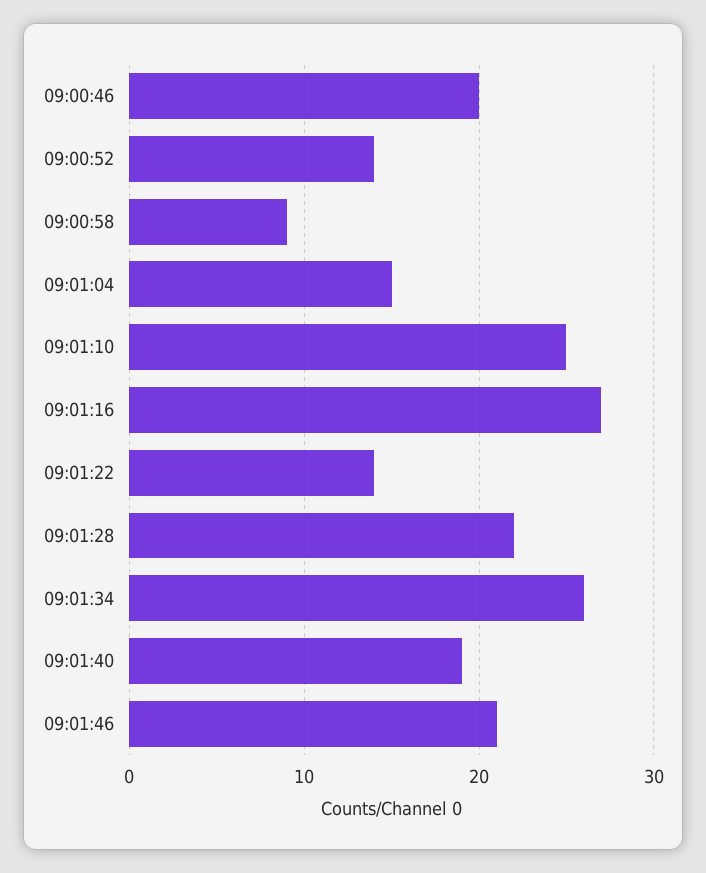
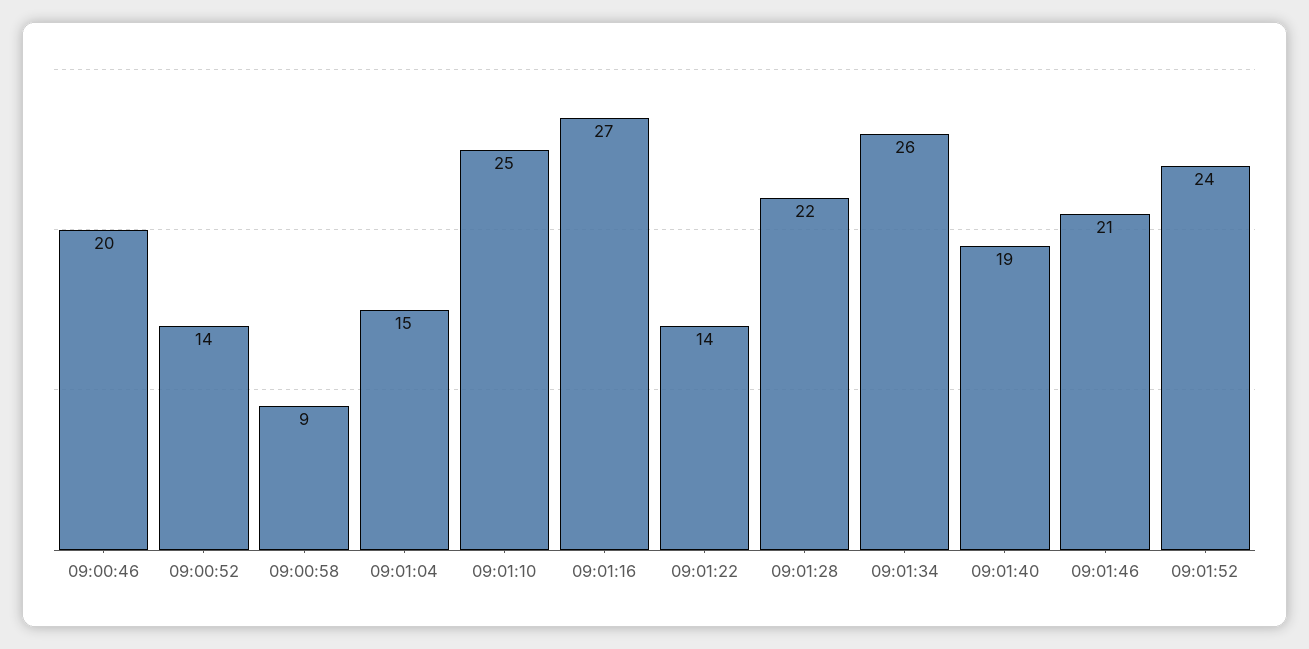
09:01:52: none -> 24

